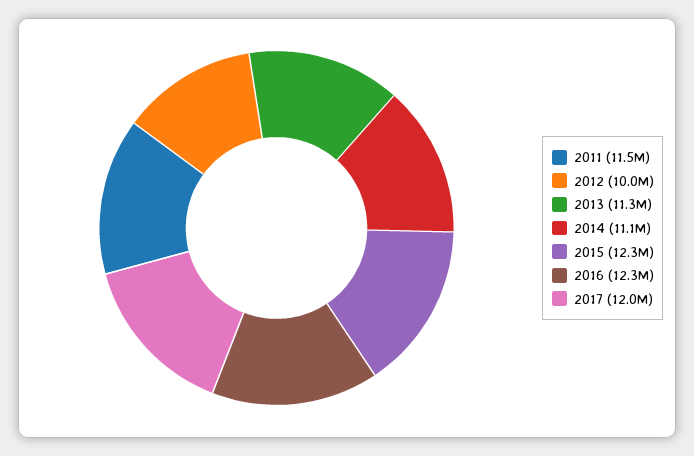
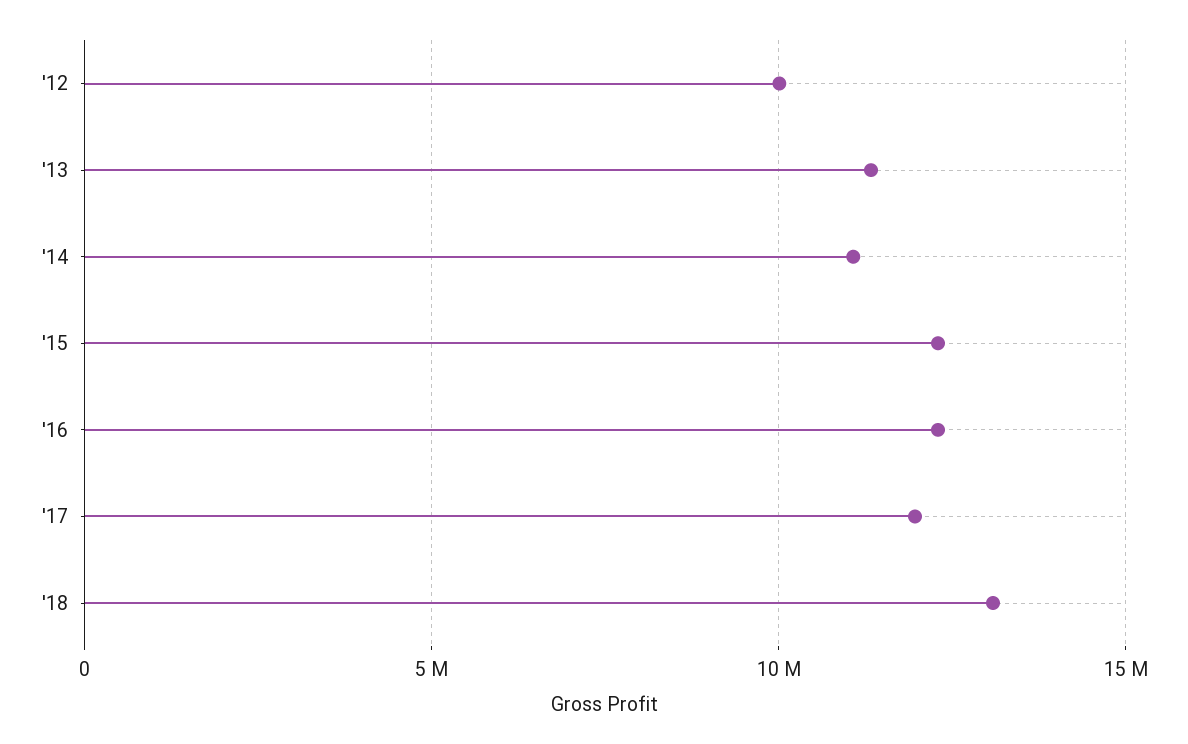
2011: 11500000 -> none
'18: none -> 13000000

